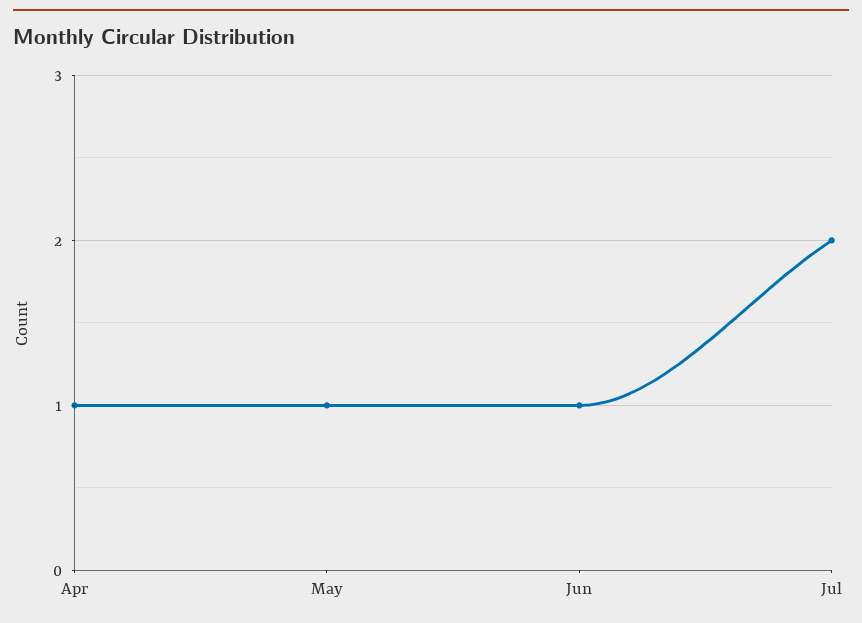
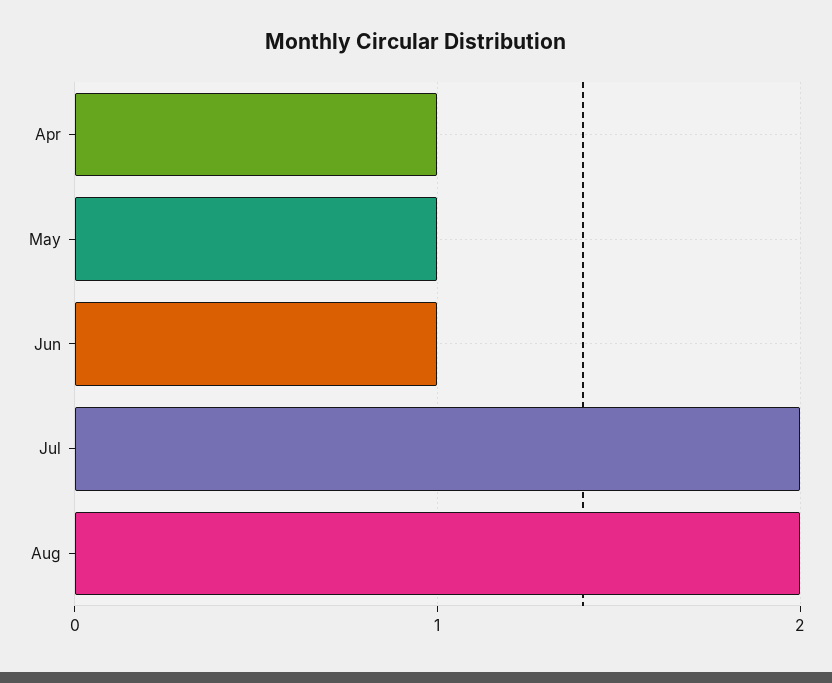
Aug: none -> 2

